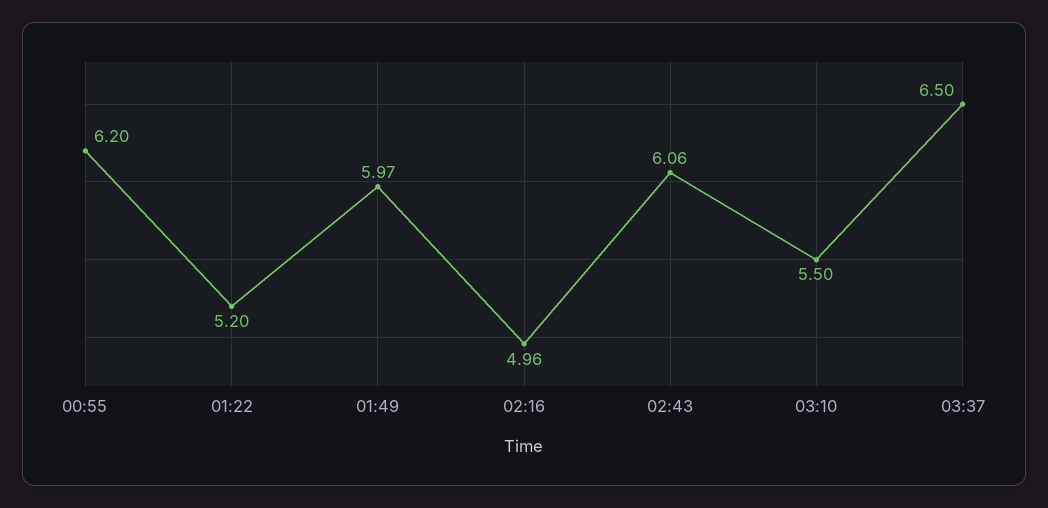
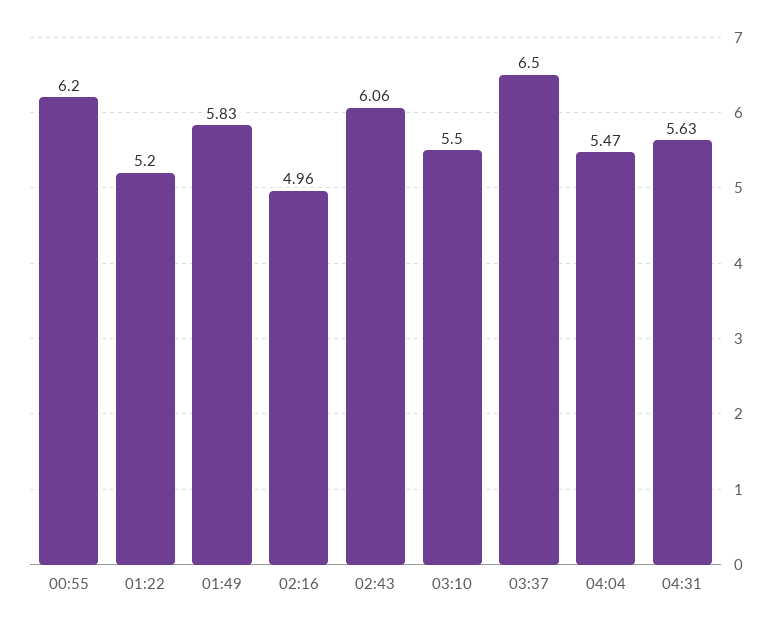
01:49: 5.97 -> 5.83
04:04: none -> 5.47
04:31: none -> 5.63

